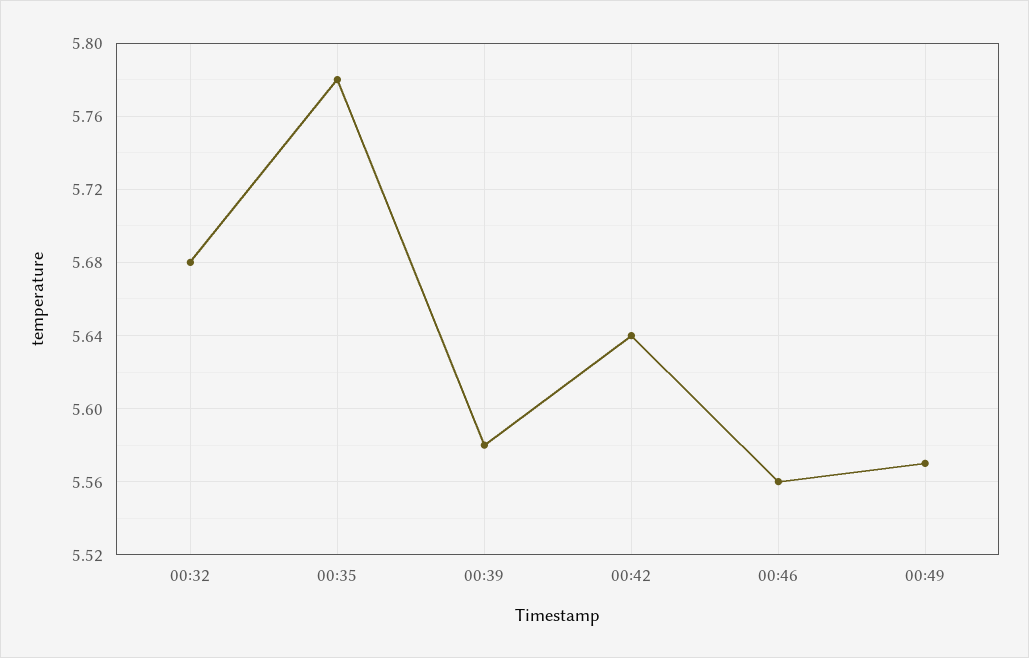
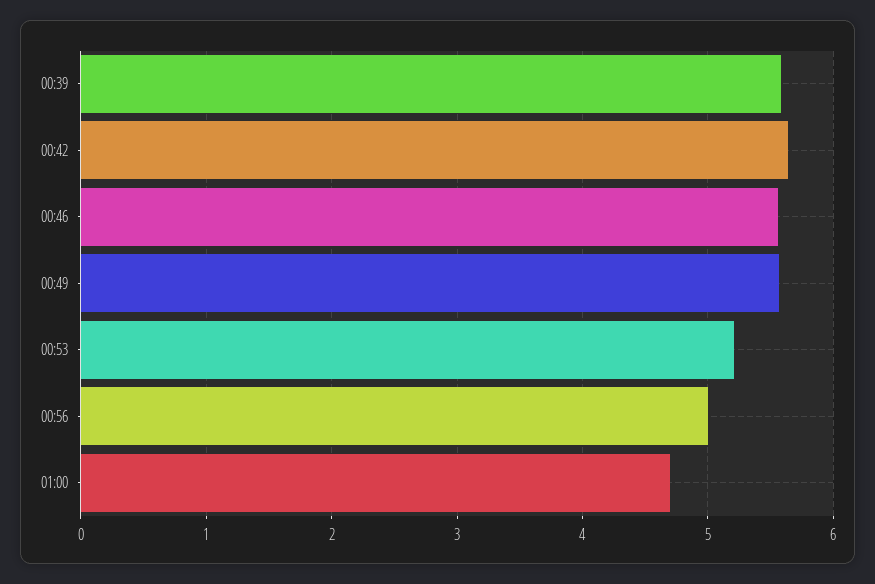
00:32: 5.68 -> none
00:35: 5.78 -> none
00:53: none -> 5.2
00:56: none -> 5
01:00: none -> 4.7

